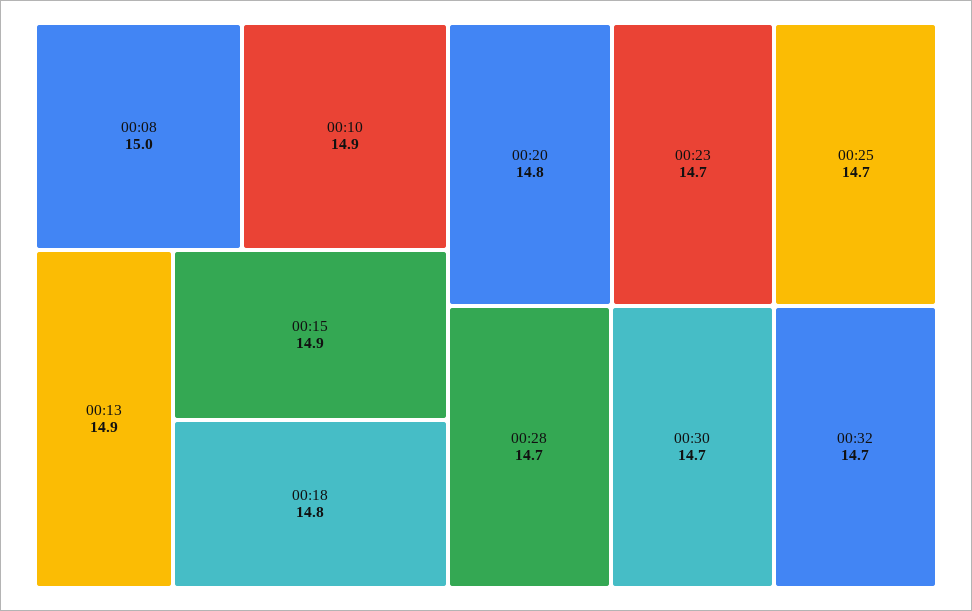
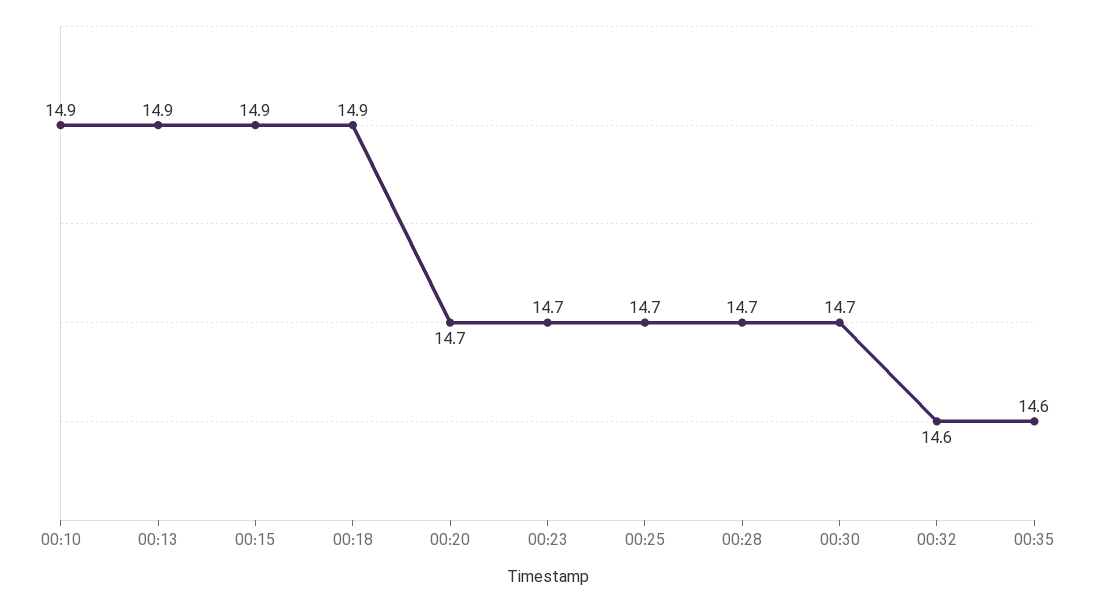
00:08: 15 -> none
00:18: 14.8 -> 14.9
00:20: 14.8 -> 14.7
00:32: 14.7 -> 14.6
00:35: none -> 14.6

